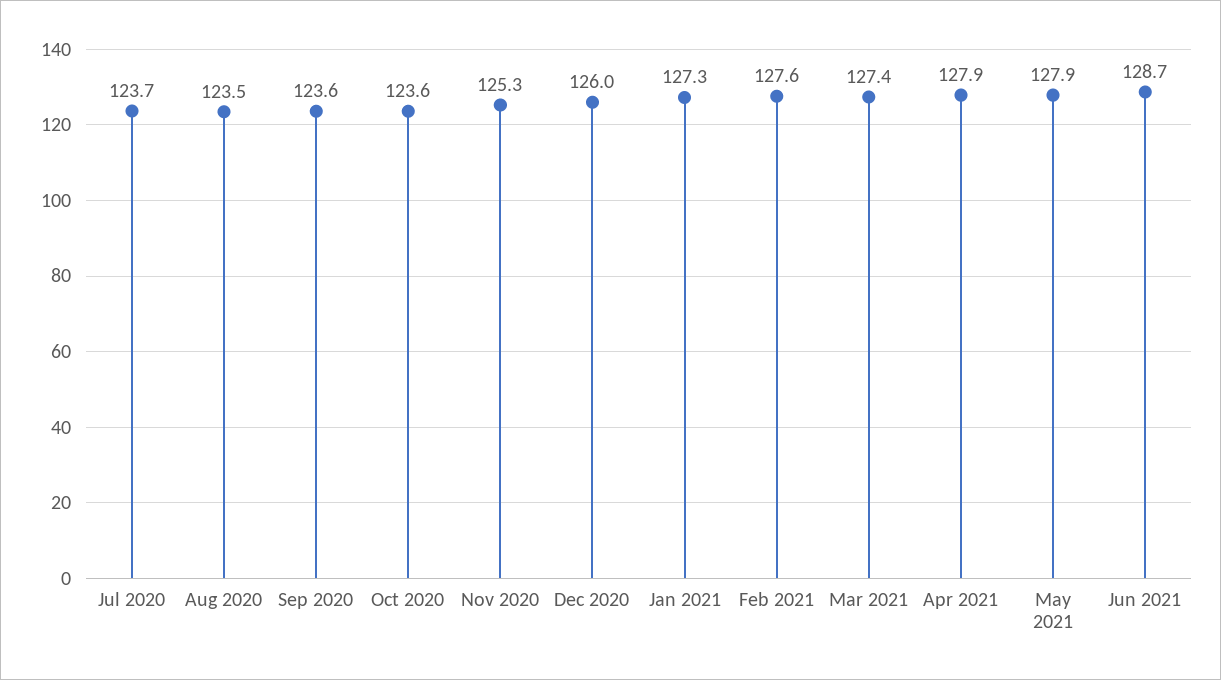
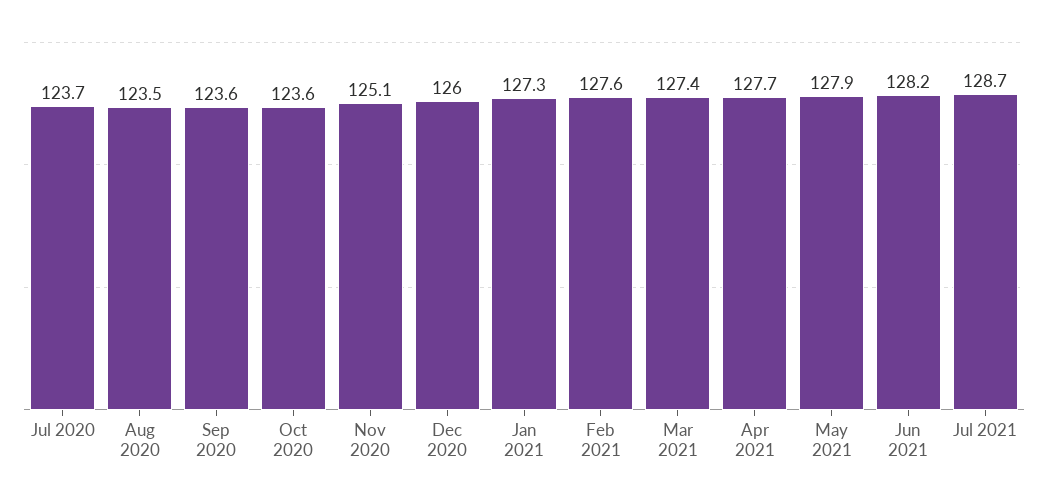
Nov 2020: 125.3 -> 125.1
Apr 2021: 127.9 -> 127.7
Jun 2021: 128.7 -> 128.2
Jul 2021: none -> 128.7

